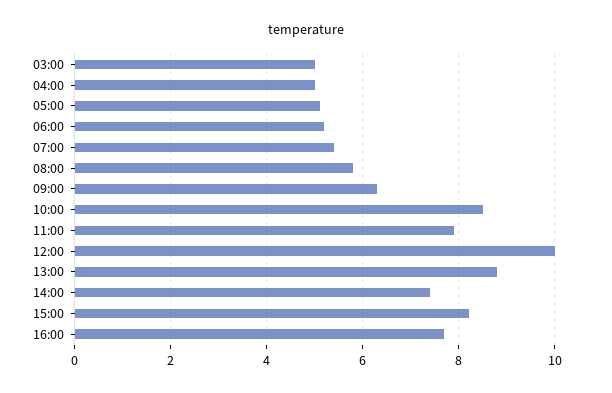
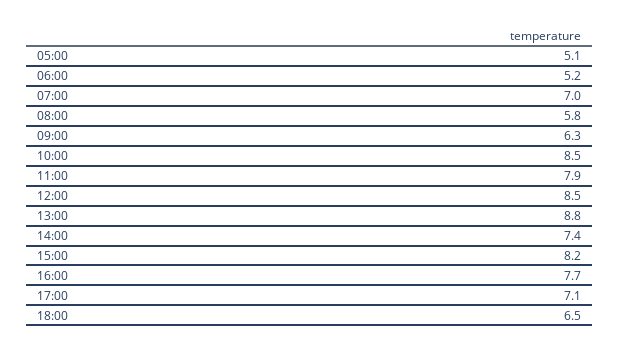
03:00: 5 -> none
04:00: 5 -> none
07:00: 5.5 -> 7
12:00: 10 -> 8.5
17:00: none -> 7.1
18:00: none -> 6.5

